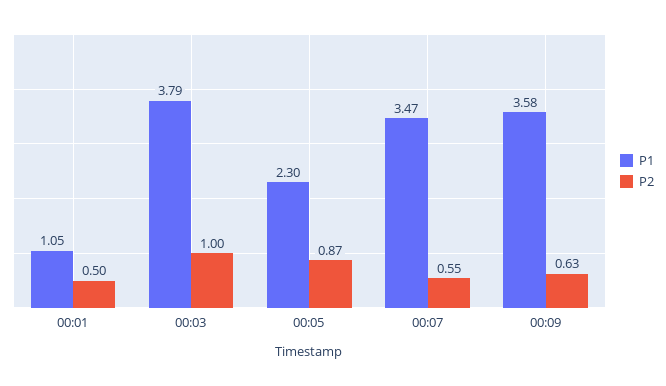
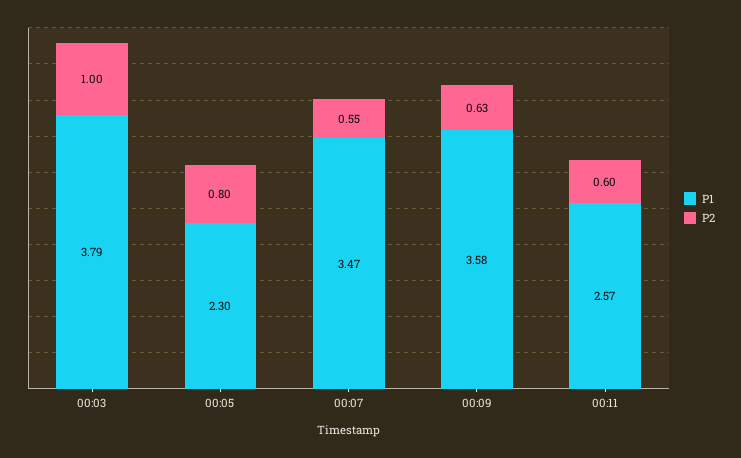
P1, 00:01: 1.05 -> none
P2, 00:01: 0.5 -> none
P2, 00:05: 0.87 -> 0.8
P1, 00:11: none -> 2.57
P2, 00:11: none -> 0.6

